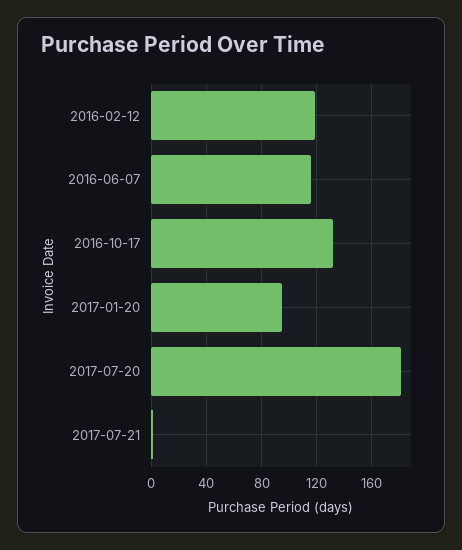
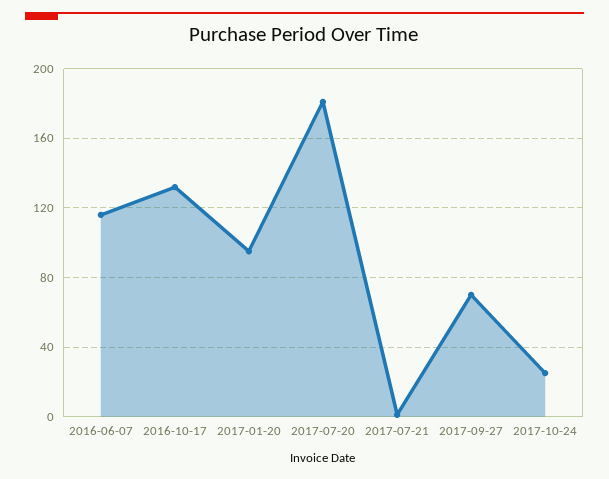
2016-02-12: 120 -> none
2017-09-27: none -> 70
2017-10-24: none -> 25

